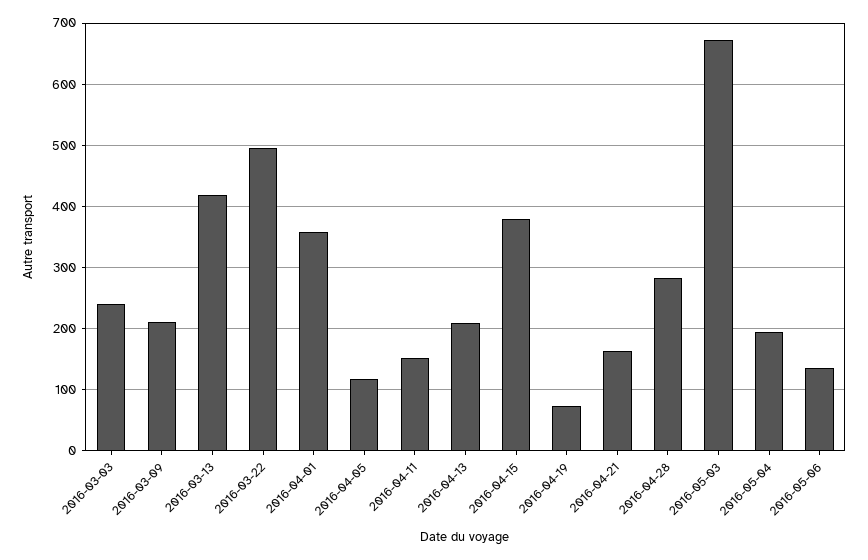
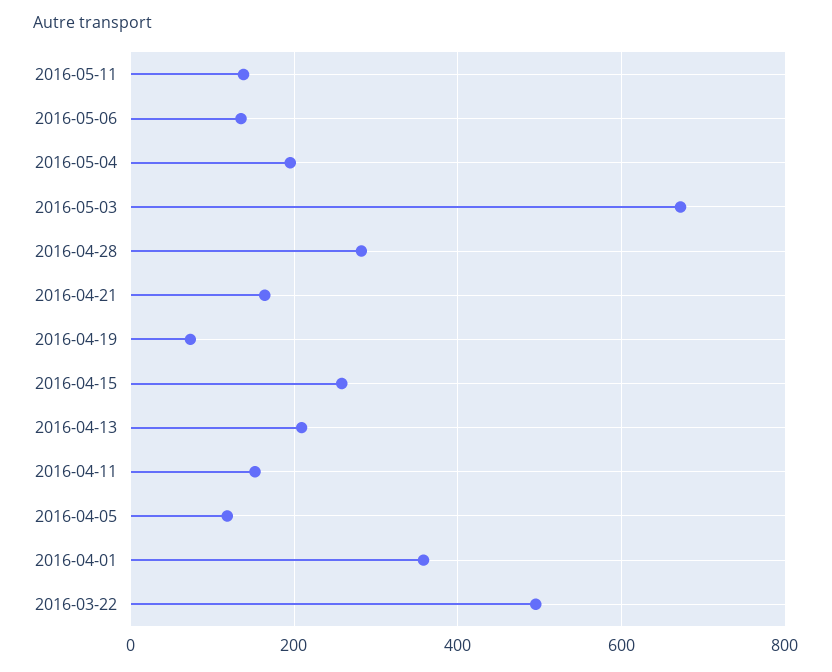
2016-03-03: 240 -> none
2016-03-09: 210 -> none
2016-03-13: 420 -> none
2016-04-15: 380 -> 260
2016-05-11: none -> 140

